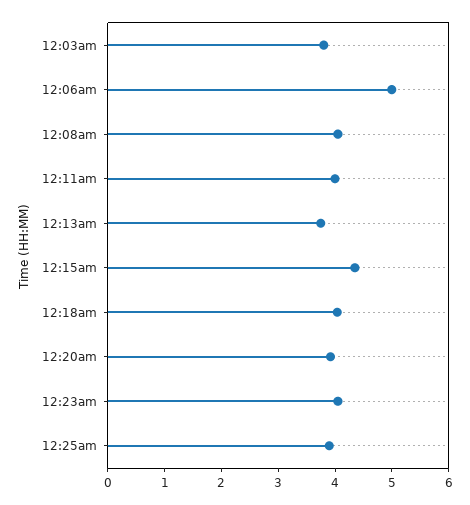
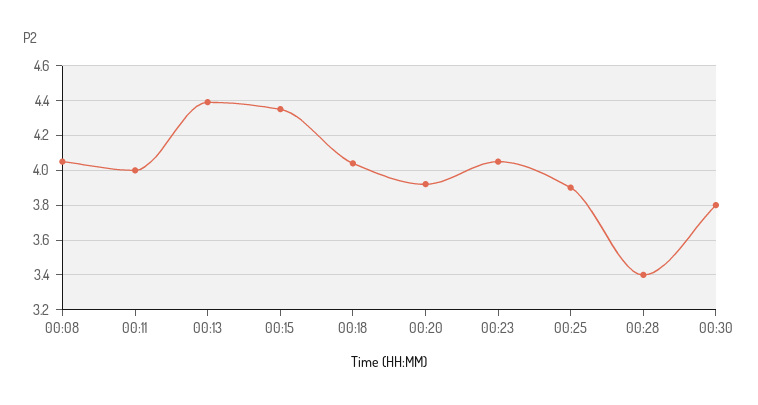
12:03am: 3.8 -> none
12:06am: 5 -> none
12:13am: 3.8 -> 4.4
00:28: none -> 3.4
00:30: none -> 3.8

